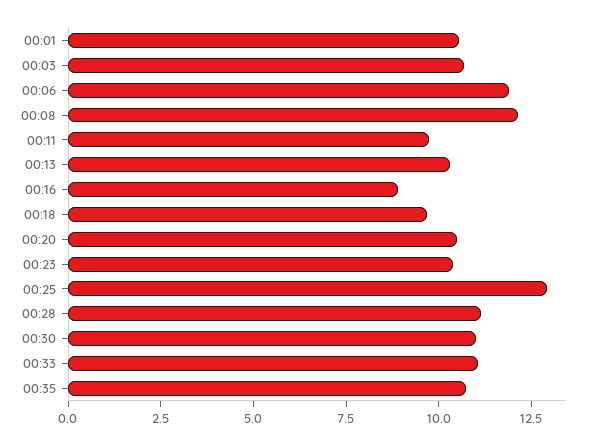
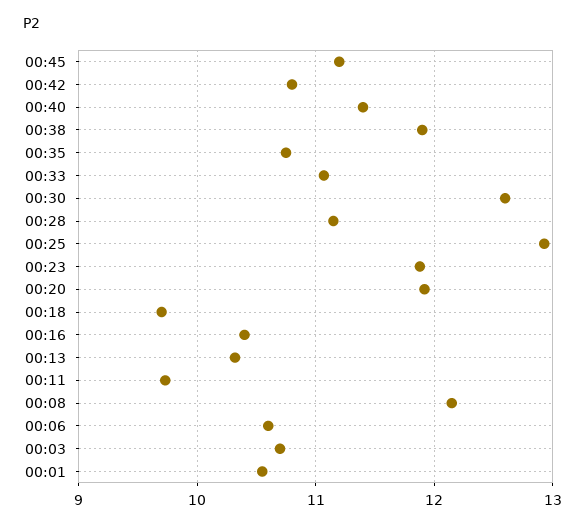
00:06: 12 -> 10.6
00:16: 9 -> 10.4
00:20: 10.5 -> 11.9
00:23: 10.5 -> 11.9
00:30: 11 -> 12.6
00:45: none -> 11.2
00:42: none -> 10.8
00:40: none -> 11.4
00:38: none -> 11.9

